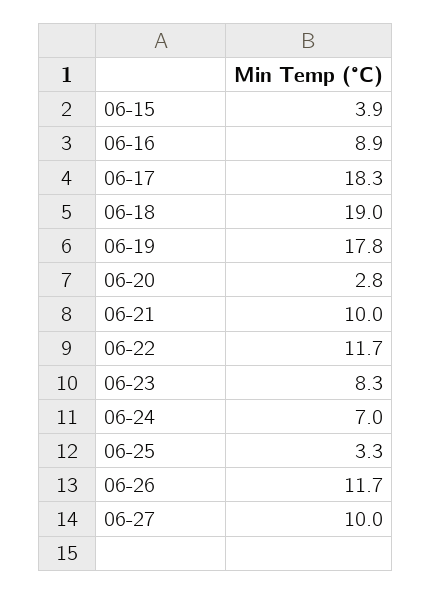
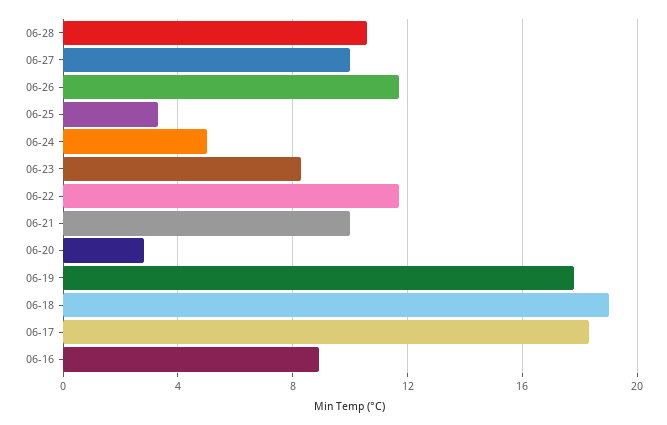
06-15: 3.9 -> none
06-24: 7 -> 5
06-28: none -> 10.5

